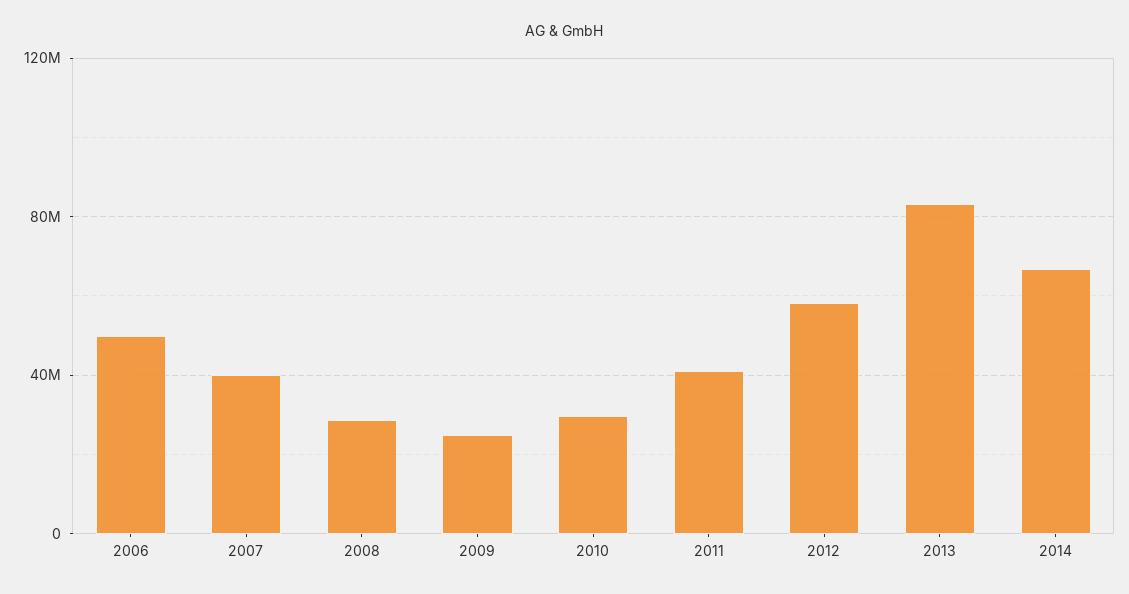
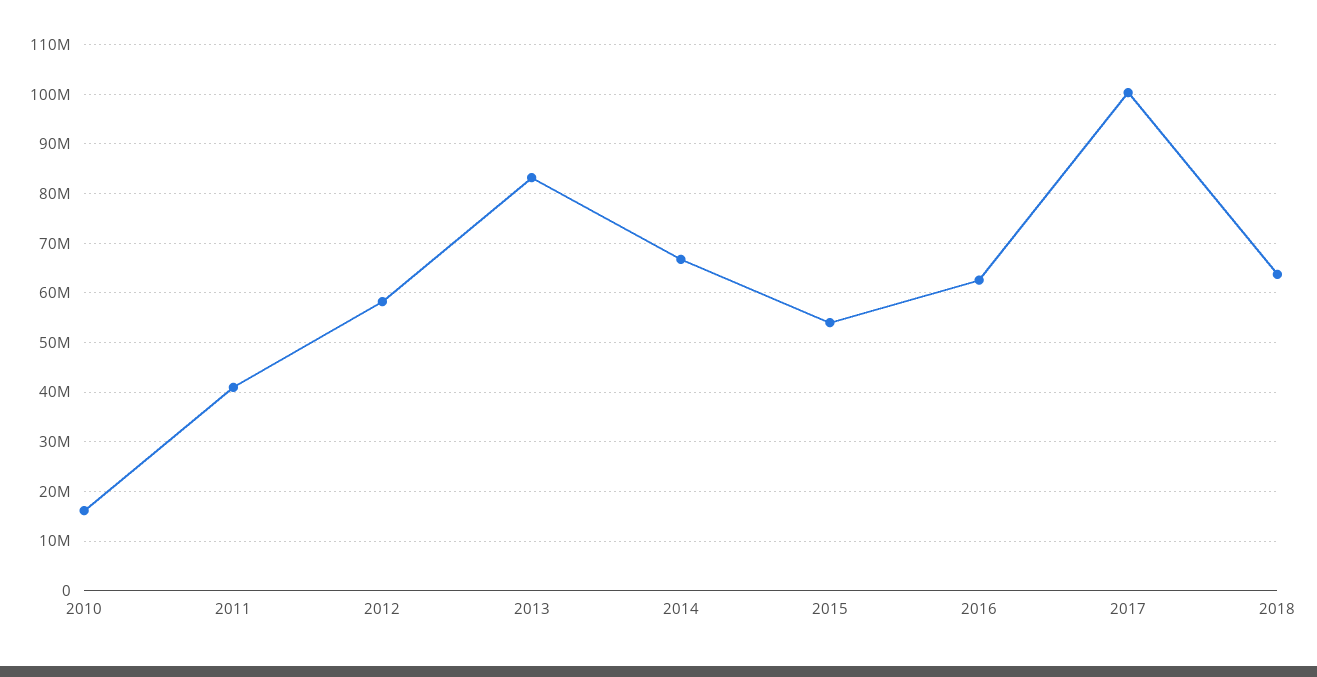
2006: 50000000 -> none
2007: 40000000 -> none
2008: 30000000 -> none
2009: 25000000 -> none
2010: 30000000 -> 16000000
2015: none -> 54000000
2016: none -> 62000000
2017: none -> 100000000
2018: none -> 64000000

